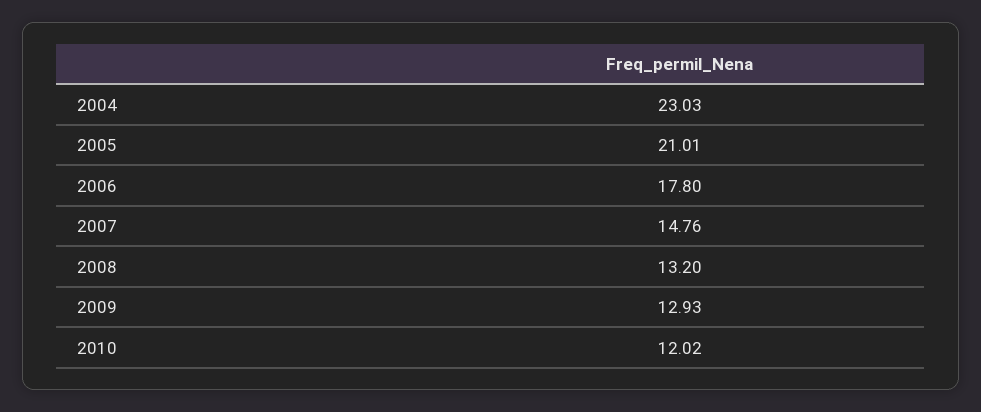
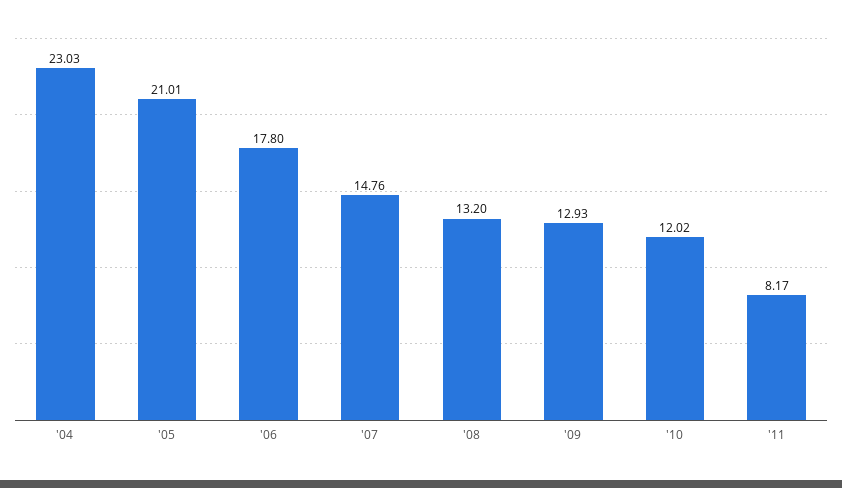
'11: none -> 8.17

